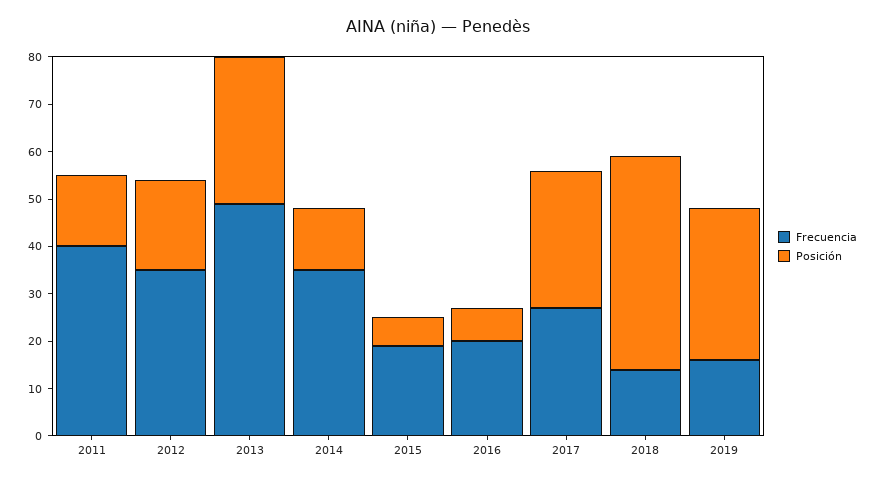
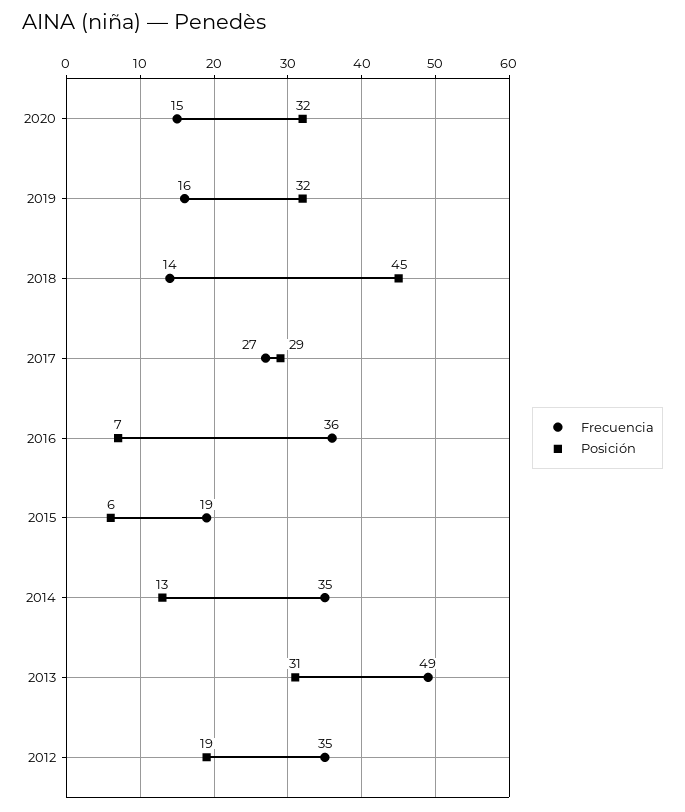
Frecuencia, 2011: 40 -> none
Posición, 2011: 15 -> none
Frecuencia, 2016: 20 -> 36
Frecuencia, 2020: none -> 15
Posición, 2020: none -> 32

